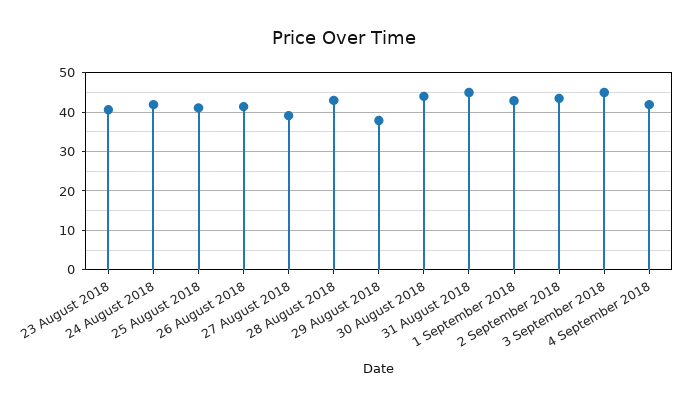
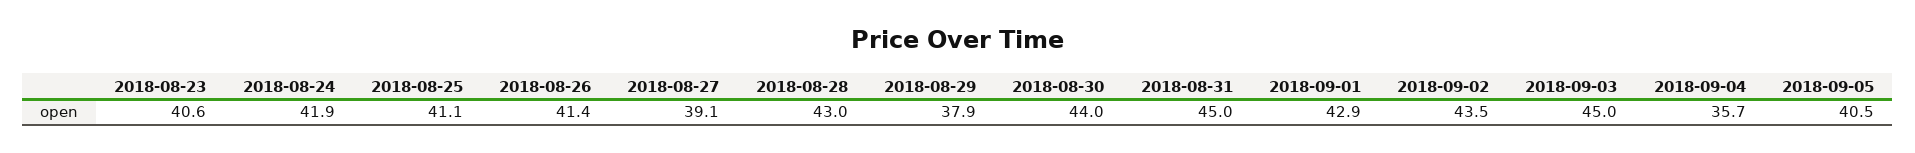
4 September 2018: 42 -> 35.7
2018-09-05: none -> 40.5

